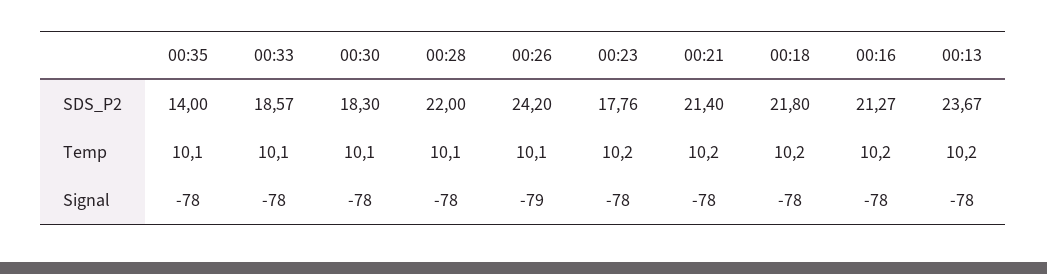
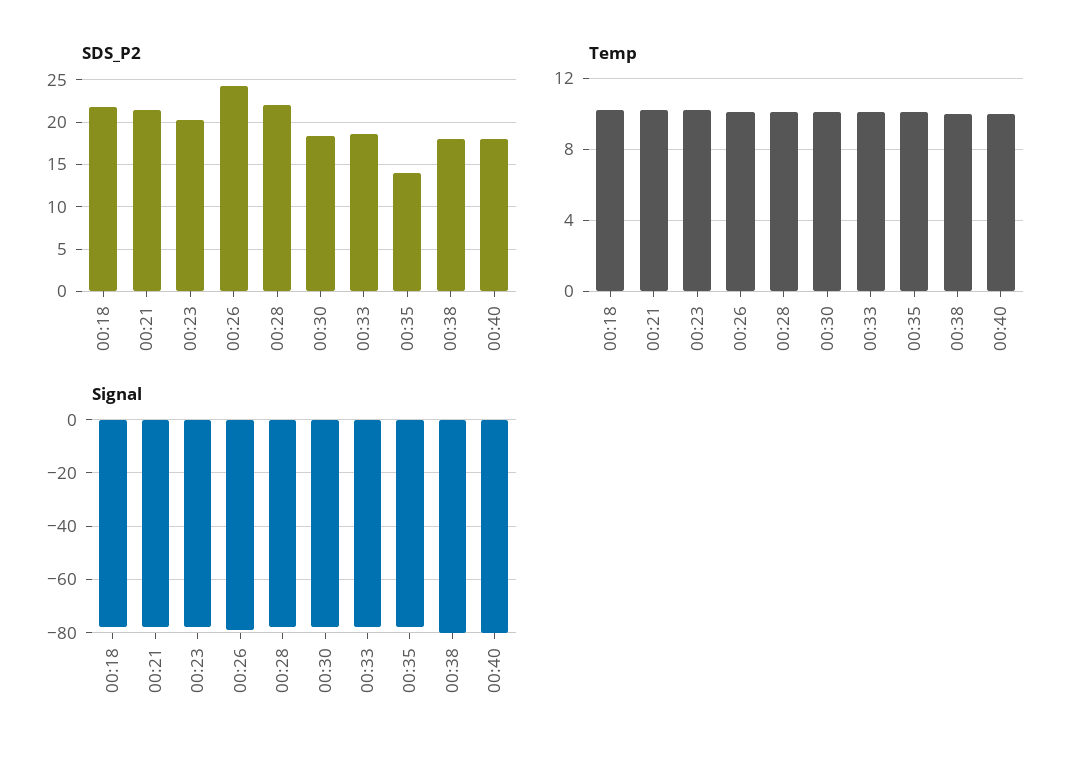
SDS_P2, 00:23: 17.76 -> 20
SDS_P2, 00:16: 21.27 -> none
SDS_P2, 00:13: 23.67 -> none
Temp, 00:16: 10.2 -> none
Temp, 00:13: 10.2 -> none
Signal, 00:16: -78 -> none
Signal, 00:13: -78 -> none
SDS_P2, 00:38: none -> 18
SDS_P2, 00:40: none -> 18
Temp, 00:38: none -> 10
Temp, 00:40: none -> 10
Signal, 00:38: none -> -80
Signal, 00:40: none -> -80

